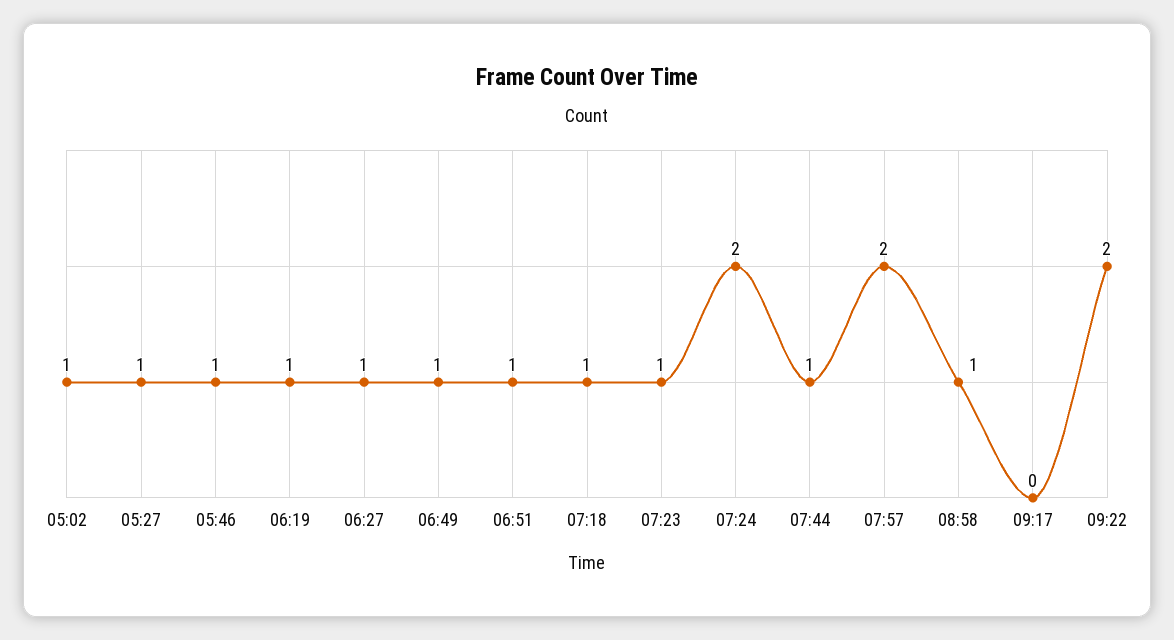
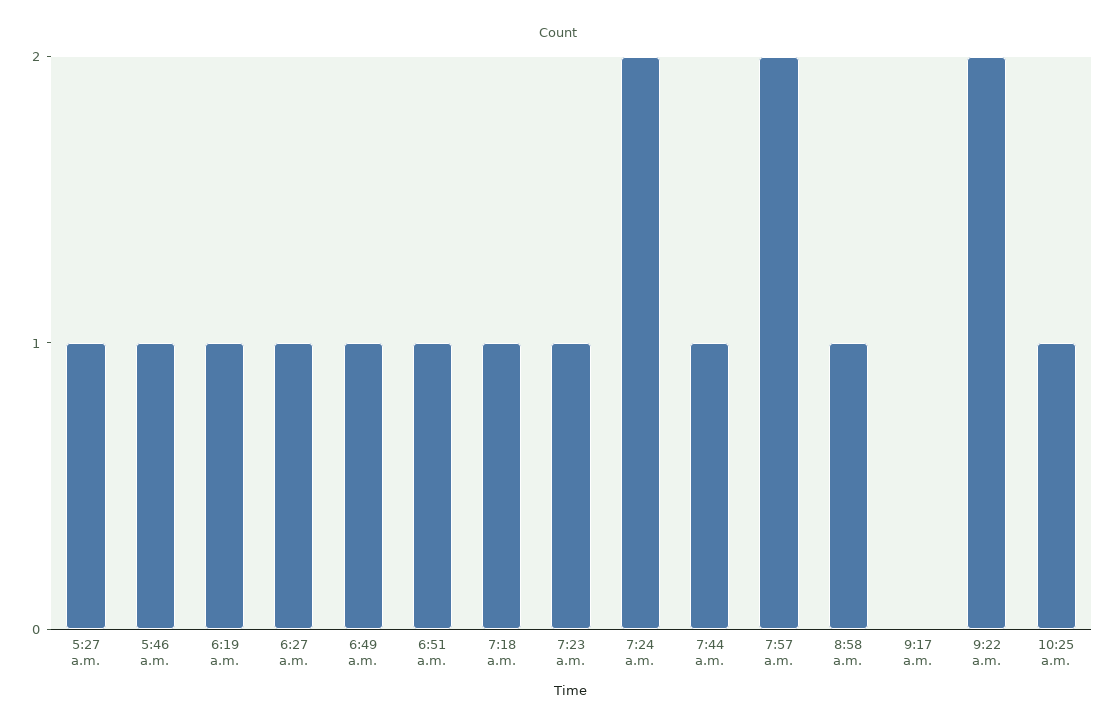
05:02: 1 -> none
10:25 a.m.: none -> 1

